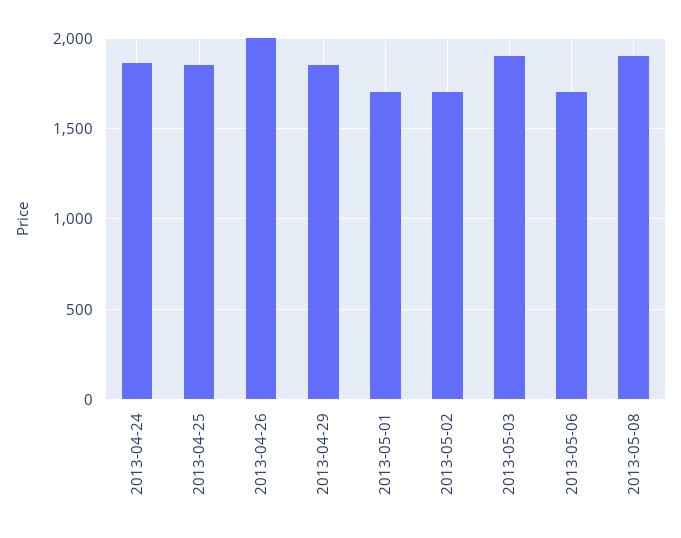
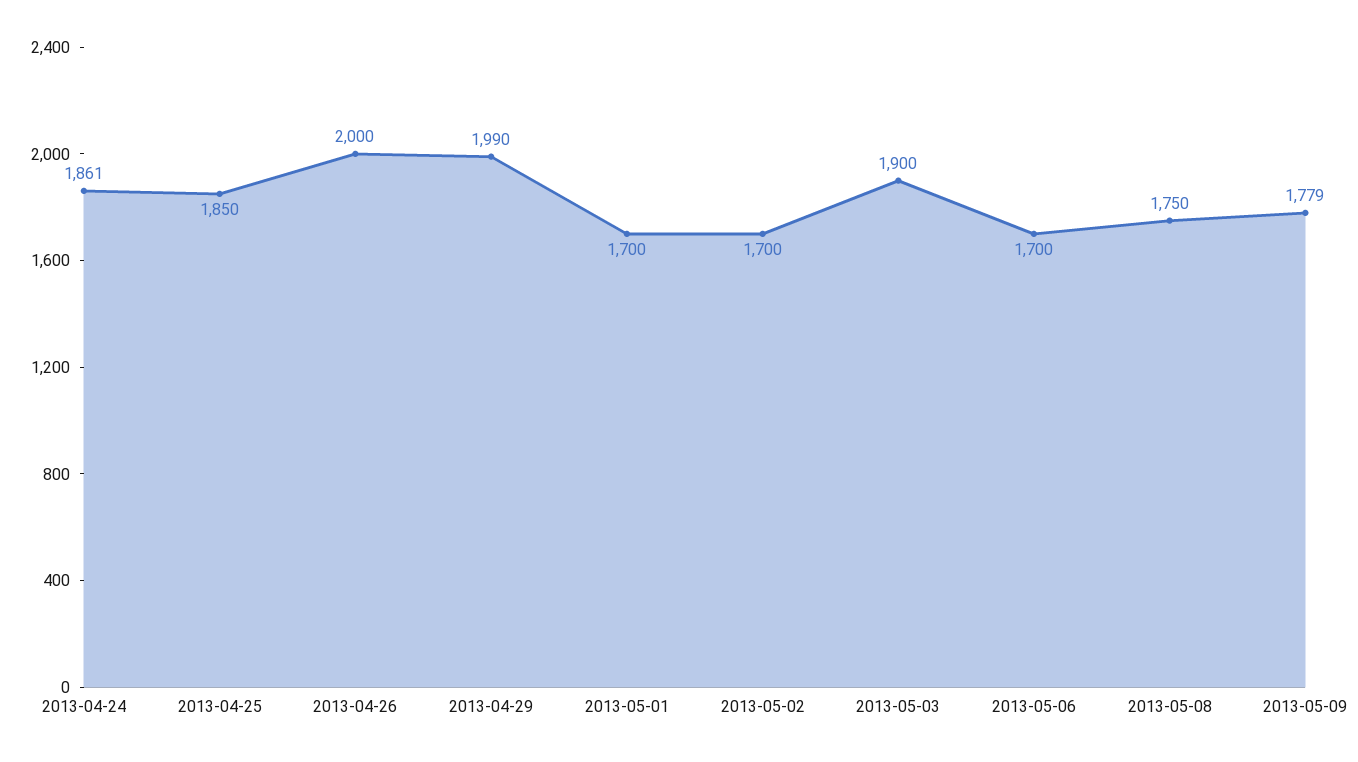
2013-04-29: 1850 -> 1990
2013-05-08: 1900 -> 1750
2013-05-09: none -> 1779

